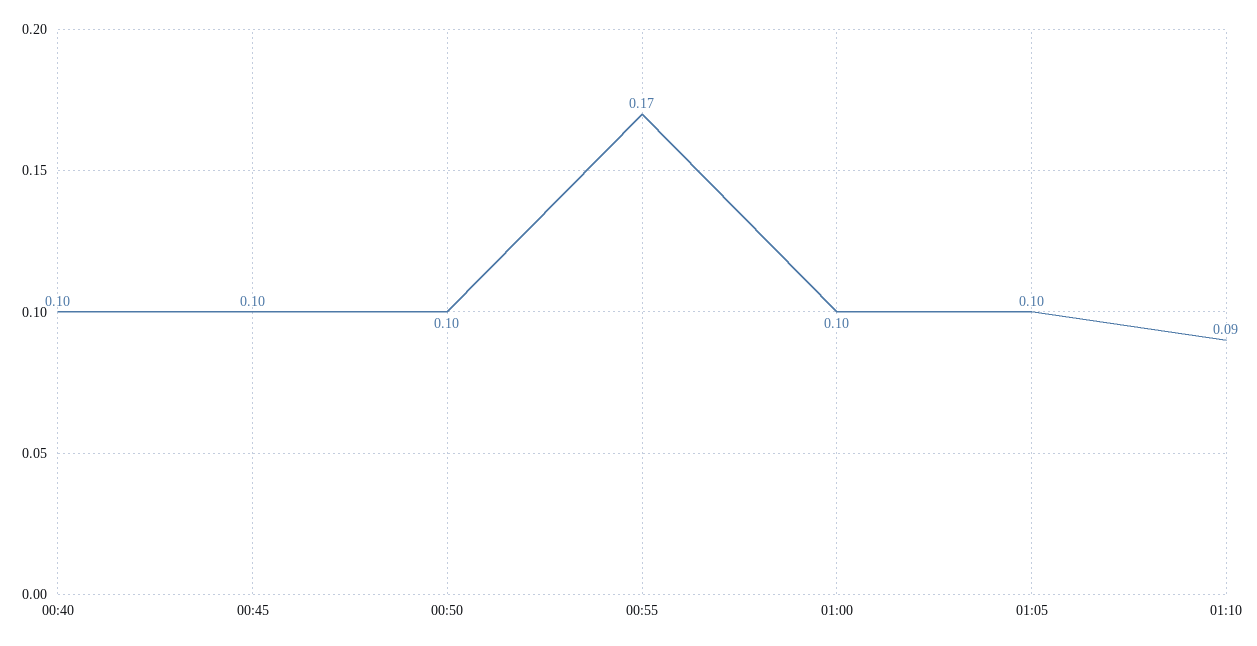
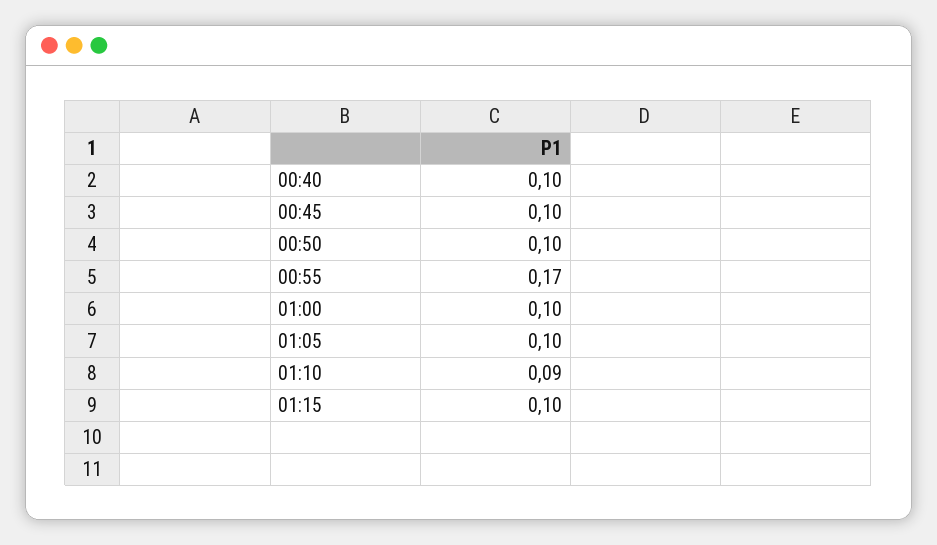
01:15: none -> 0.1

